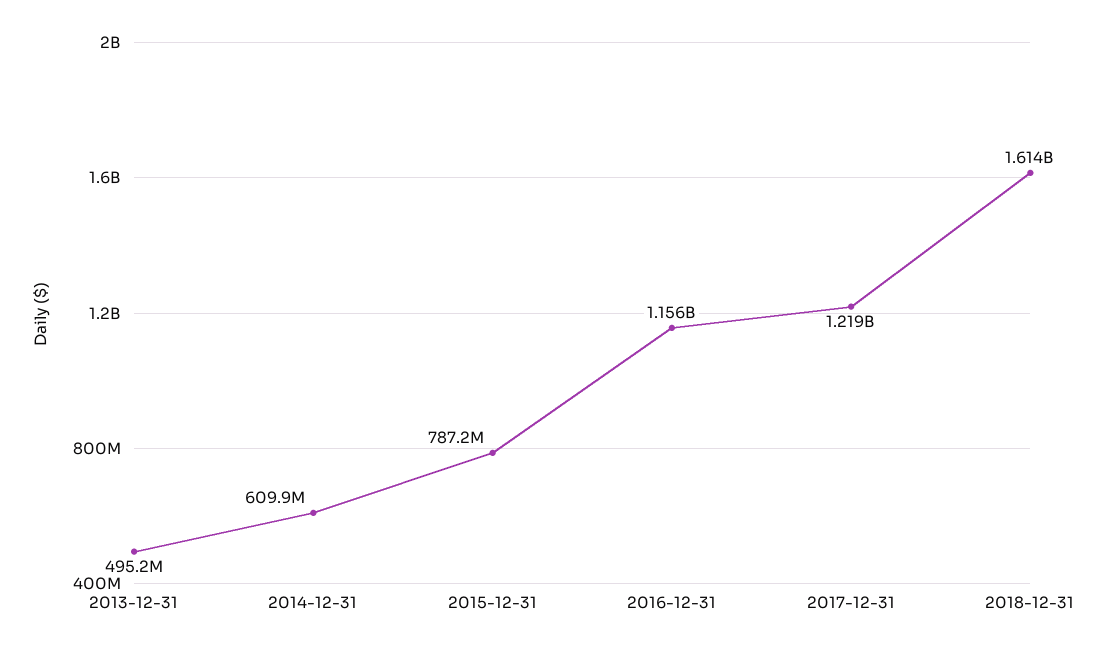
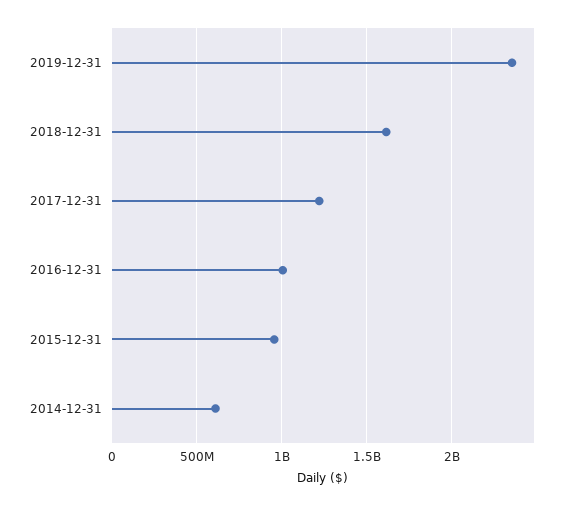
2013-12-31: 495200000 -> none
2015-12-31: 787200000 -> 950000000
2016-12-31: 1156000000 -> 1000000000
2019-12-31: none -> 2350000000

